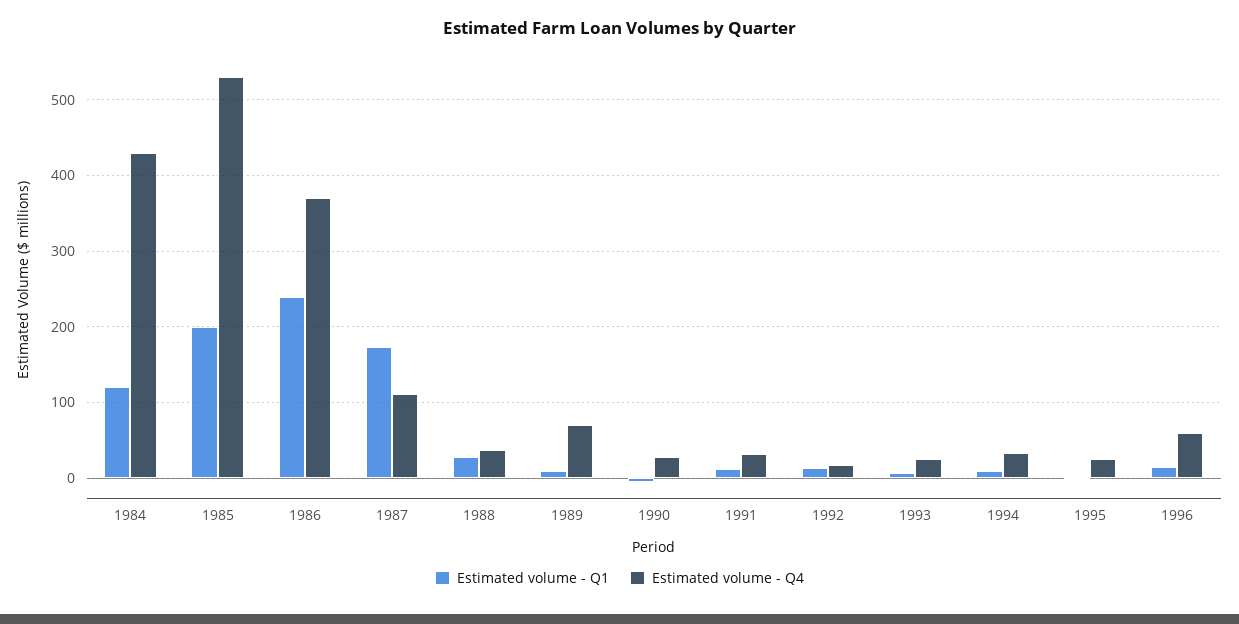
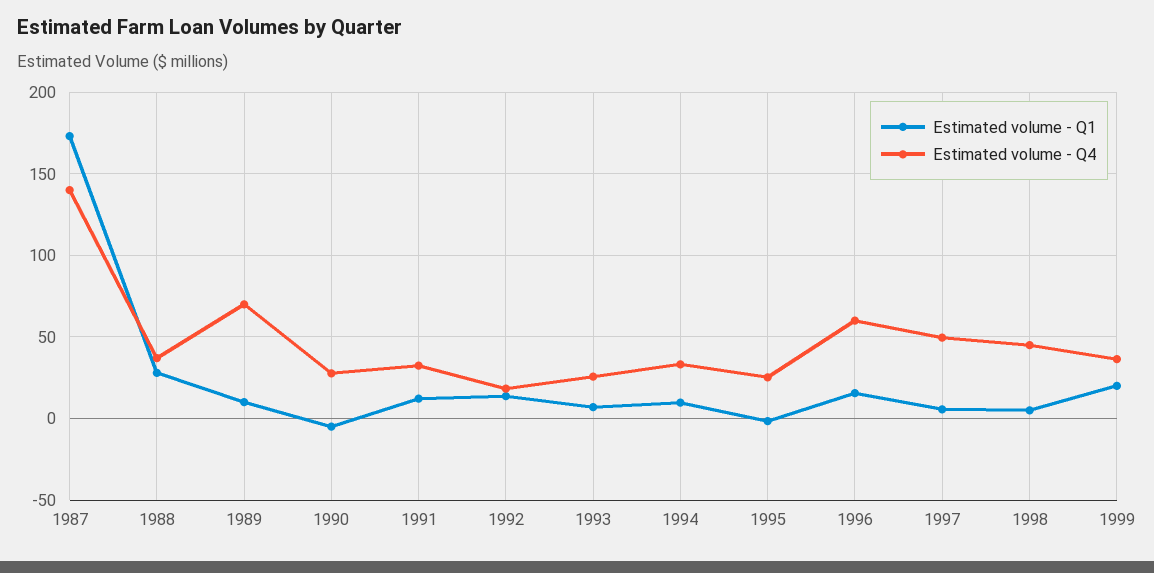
Estimated volume - Q1, 1984: 120 -> none
Estimated volume - Q4, 1984: 430 -> none
Estimated volume - Q1, 1985: 200 -> none
Estimated volume - Q4, 1985: 530 -> none
Estimated volume - Q1, 1986: 240 -> none
Estimated volume - Q4, 1986: 370 -> none
Estimated volume - Q4, 1987: 110 -> 140
Estimated volume - Q1, 1997: none -> 5
Estimated volume - Q4, 1997: none -> 50
Estimated volume - Q1, 1998: none -> 5
Estimated volume - Q4, 1998: none -> 45
Estimated volume - Q1, 1999: none -> 20
Estimated volume - Q4, 1999: none -> 35

